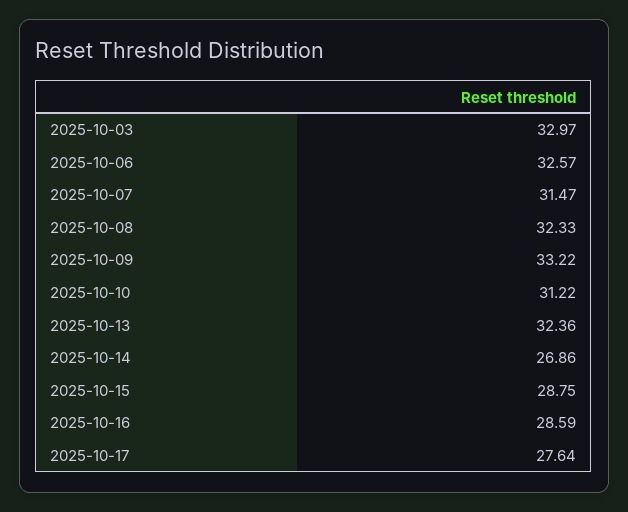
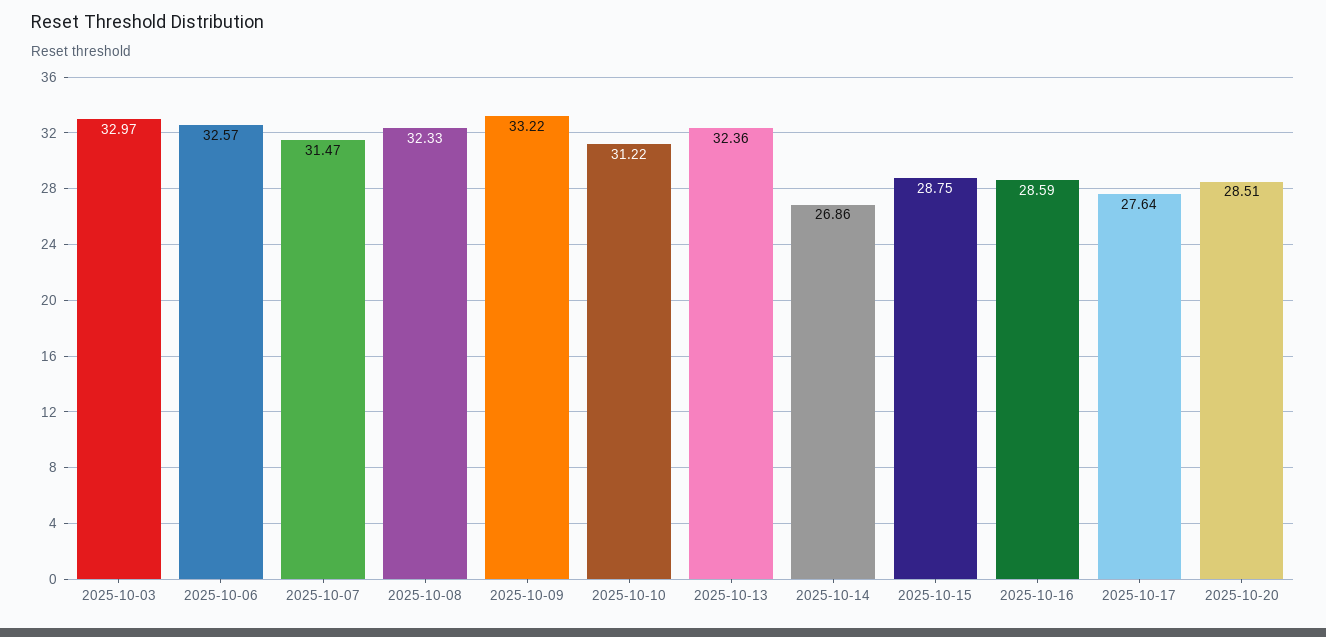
2025-10-20: none -> 28.51

